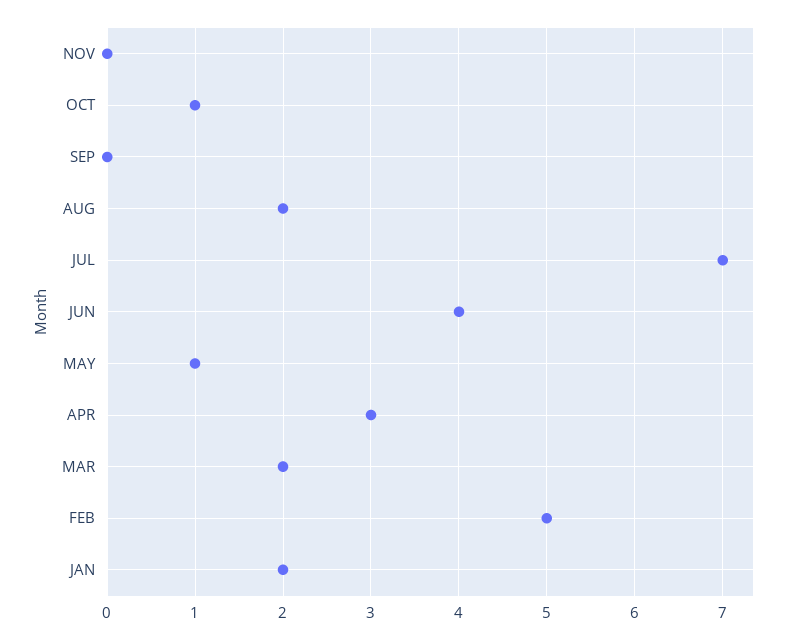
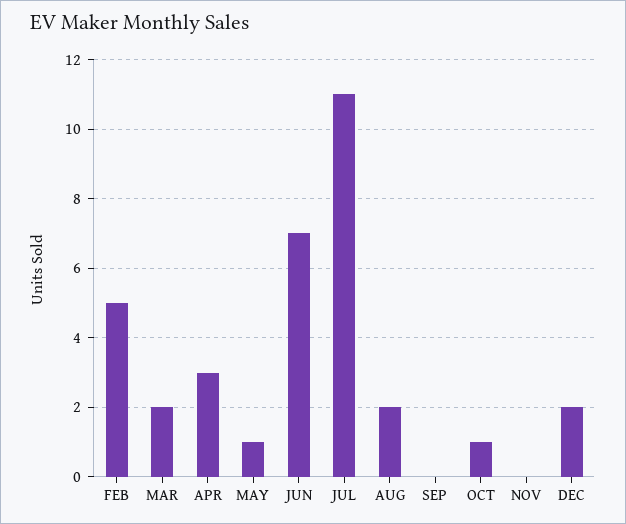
JUL: 7 -> 11
JUN: 4 -> 7
JAN: 2 -> none
DEC: none -> 2

